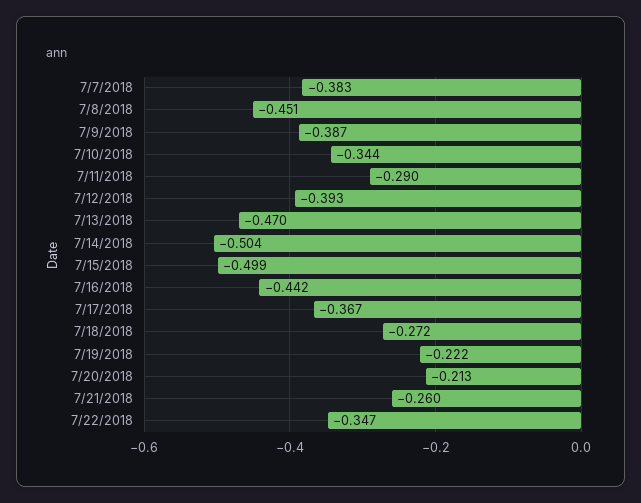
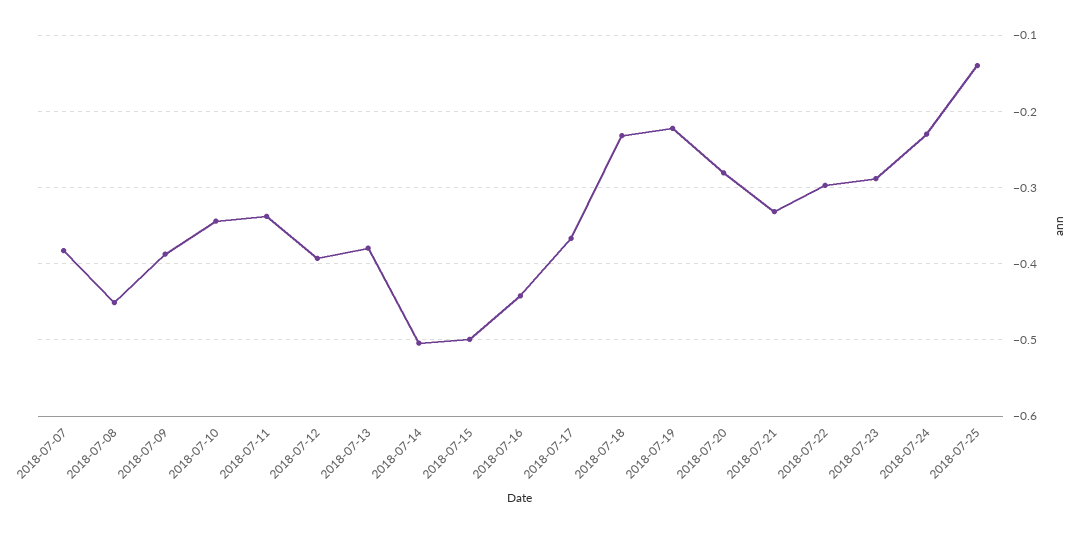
7/11/2018: -0.29 -> -0.34
7/13/2018: -0.47 -> -0.38
7/18/2018: -0.272 -> -0.23
7/20/2018: -0.213 -> -0.28
7/21/2018: -0.26 -> -0.33
7/22/2018: -0.347 -> -0.3
2018-07-23: none -> -0.29
2018-07-24: none -> -0.23
2018-07-25: none -> -0.14

